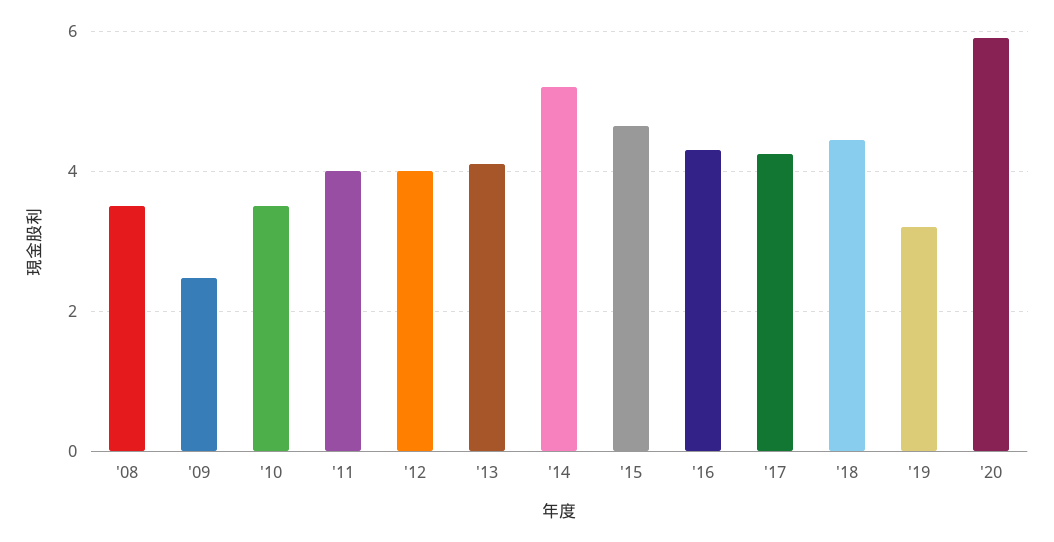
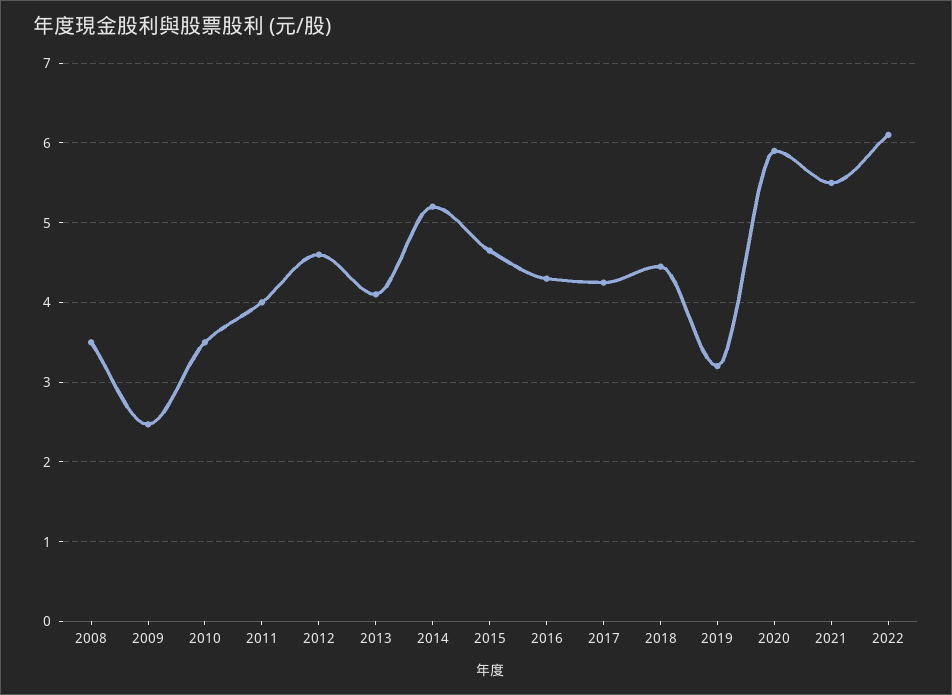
'12: 4 -> 4.6
2021: none -> 5.5
2022: none -> 6.1

